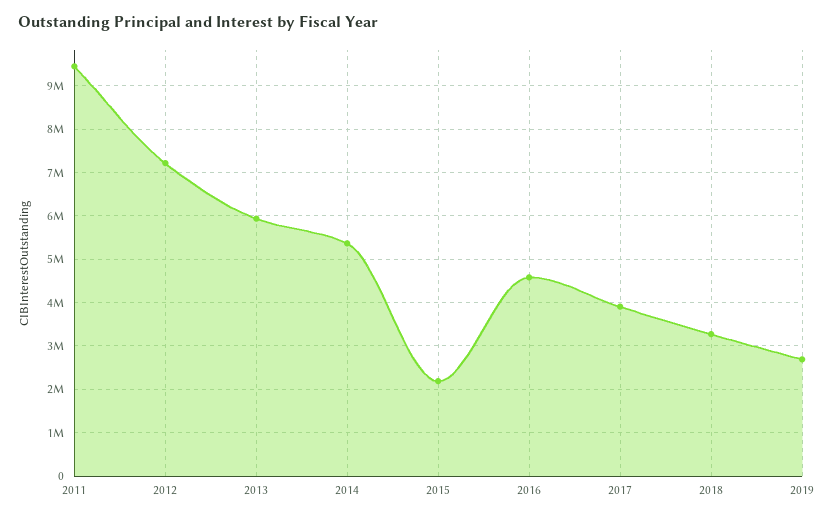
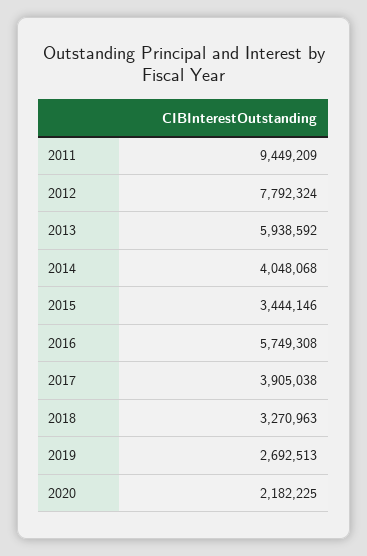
2012: 7200000 -> 7792324
2014: 5400000 -> 4048068
2015: 2200000 -> 3444146
2016: 4600000 -> 5749308
2020: none -> 2182225

